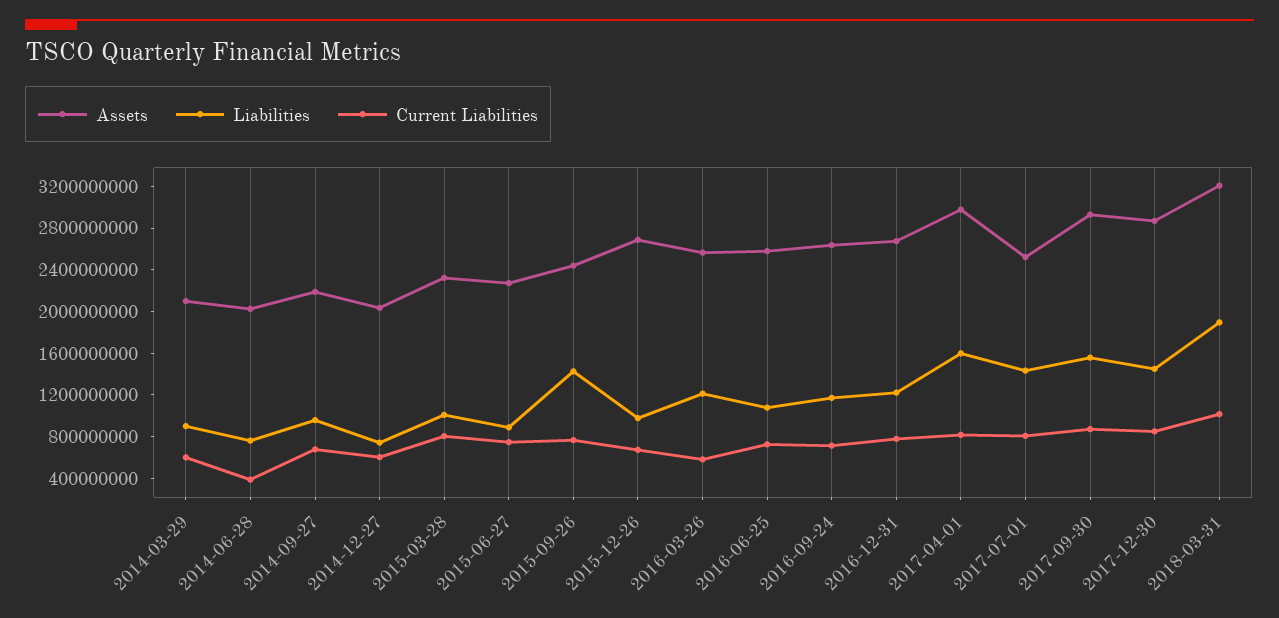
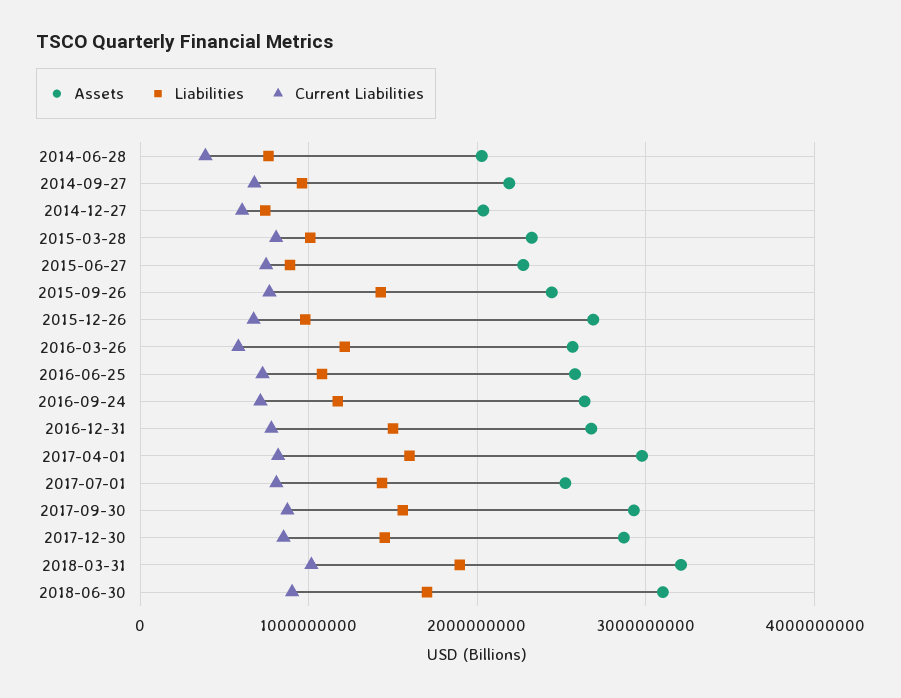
Assets, 2014-03-29: 2100000000 -> none
Liabilities, 2014-03-29: 900000000 -> none
Current Liabilities, 2014-03-29: 600000000 -> none
Liabilities, 2016-12-31: 1200000000 -> 1500000000
Assets, 2018-06-30: none -> 3100000000
Liabilities, 2018-06-30: none -> 1700000000
Current Liabilities, 2018-06-30: none -> 900000000

